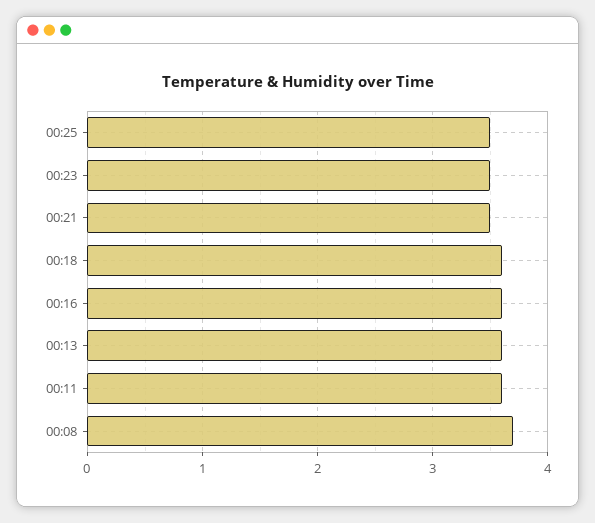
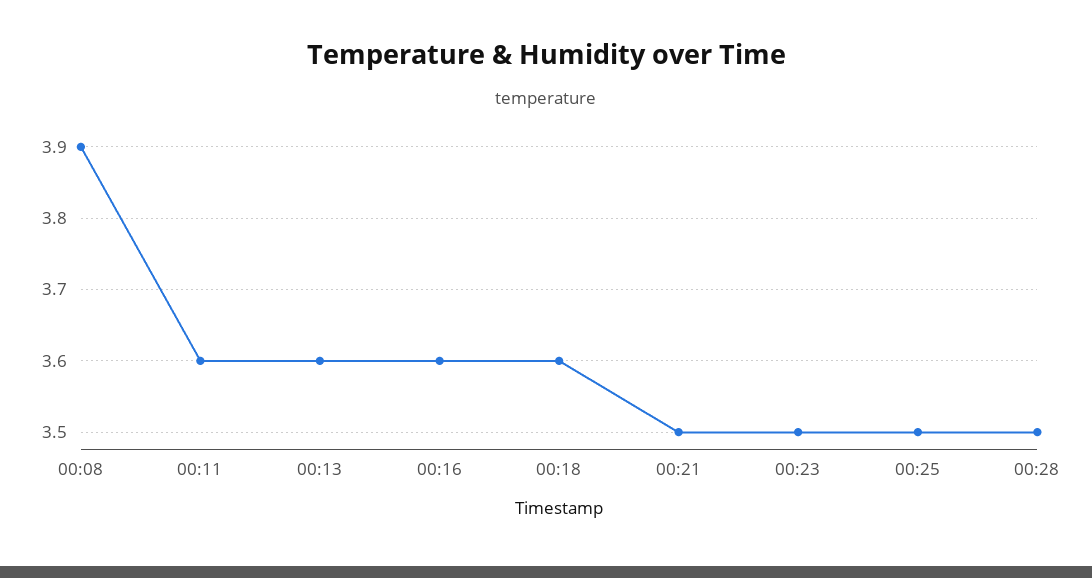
00:08: 3.7 -> 3.9
00:28: none -> 3.5

